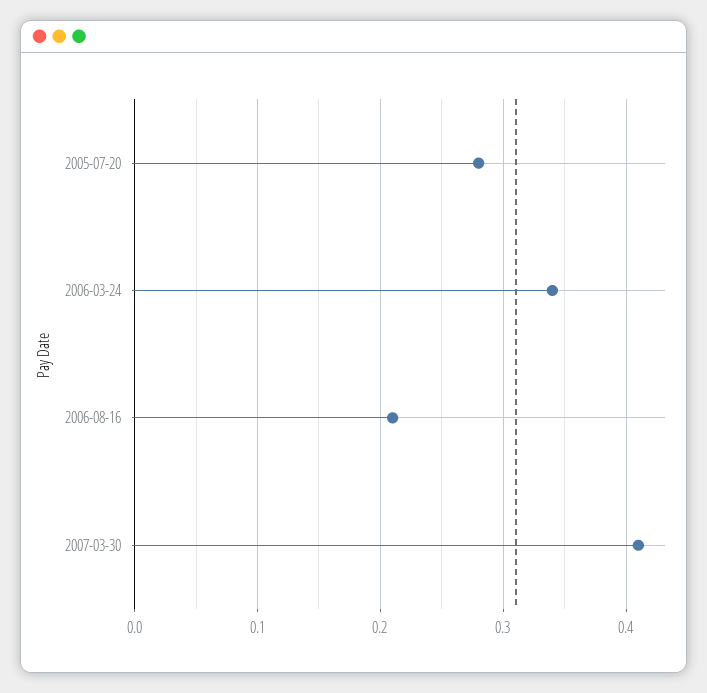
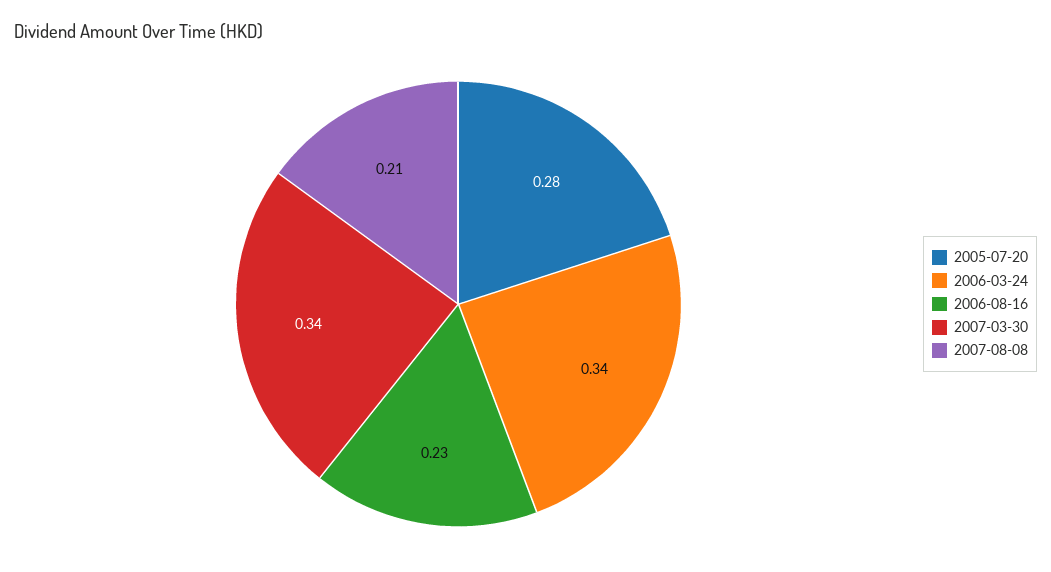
2006-08-16: 0.21 -> 0.23
2007-03-30: 0.41 -> 0.34
2007-08-08: none -> 0.21

